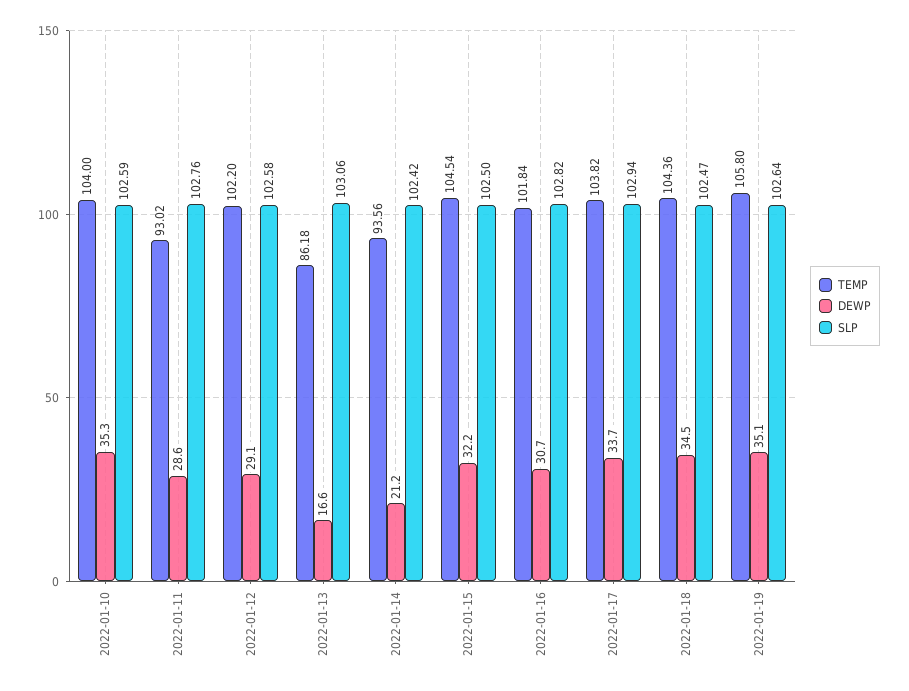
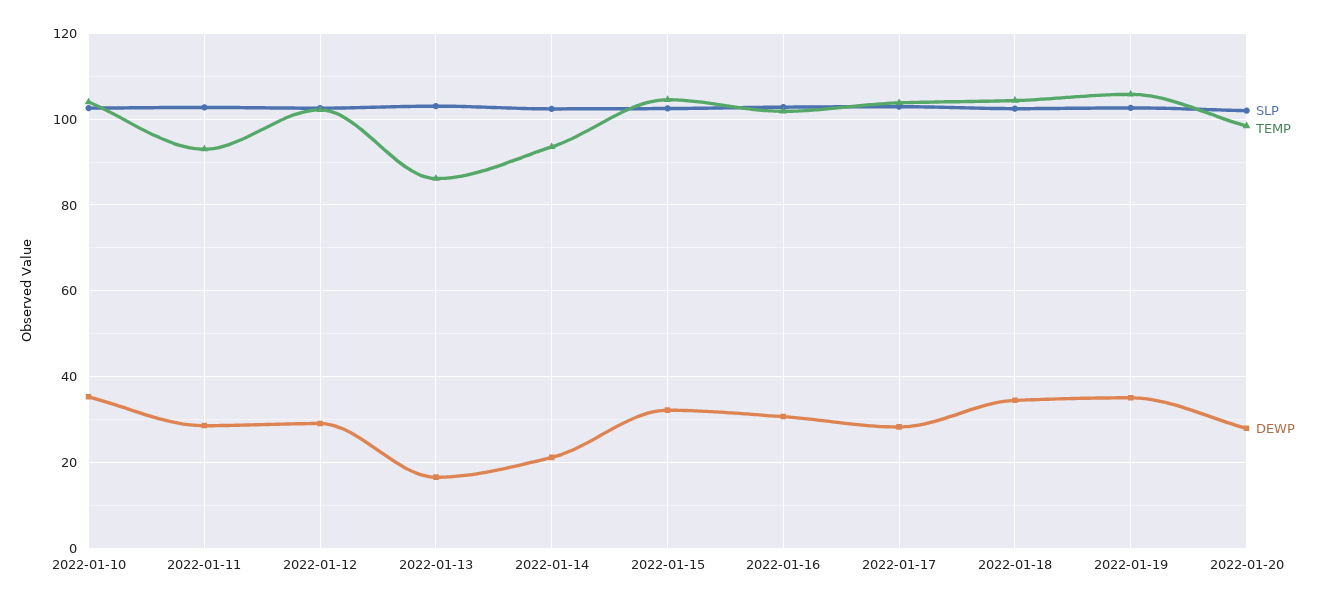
DEWP, 2022-01-17: 33.7 -> 28
SLP, 2022-01-20: none -> 102
TEMP, 2022-01-20: none -> 98
DEWP, 2022-01-20: none -> 28

